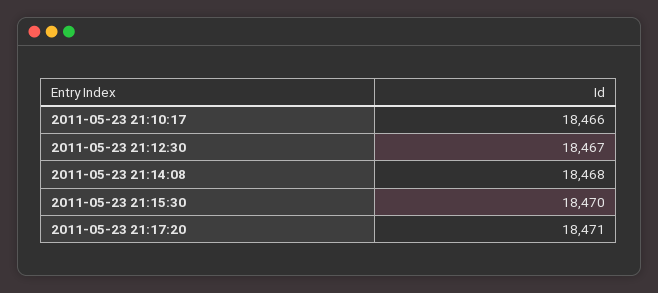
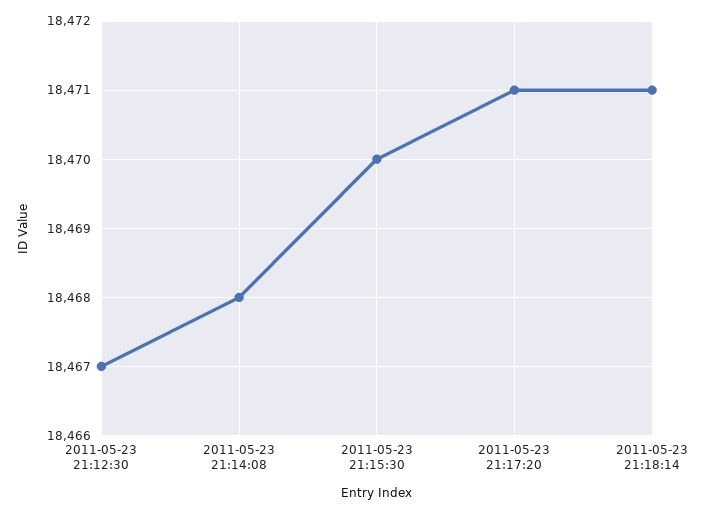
2011-05-23 21:10:17: 18466 -> none
2011-05-23 21:18:14: none -> 18471

